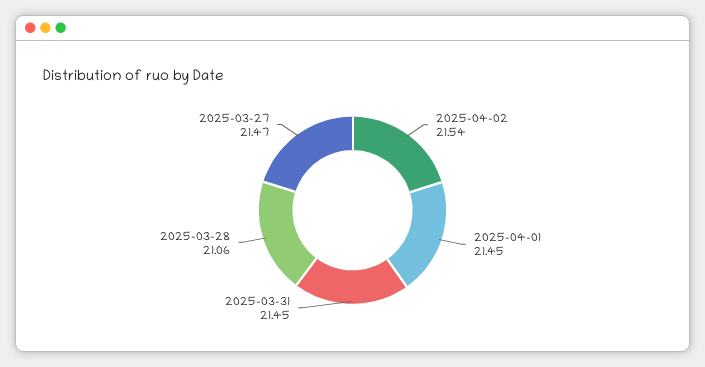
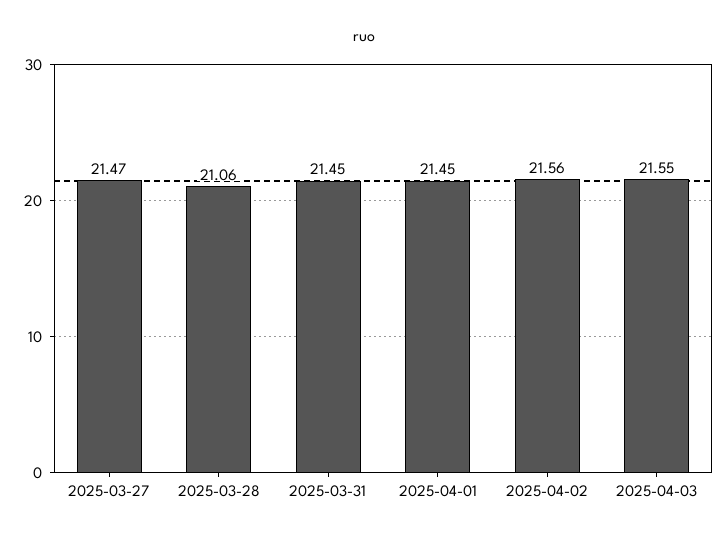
2025-04-02: 21.54 -> 21.56
2025-04-03: none -> 21.55

